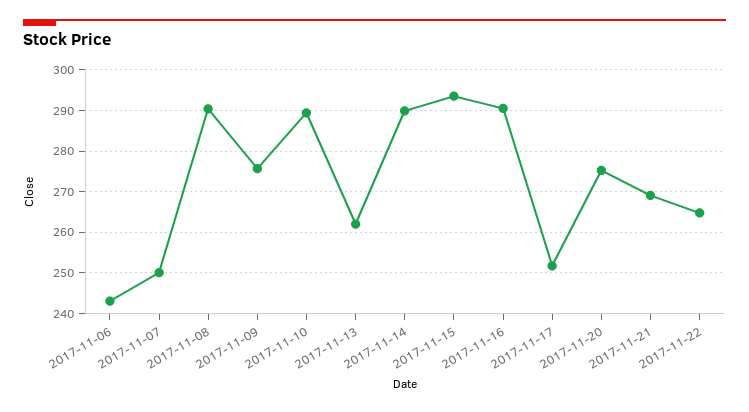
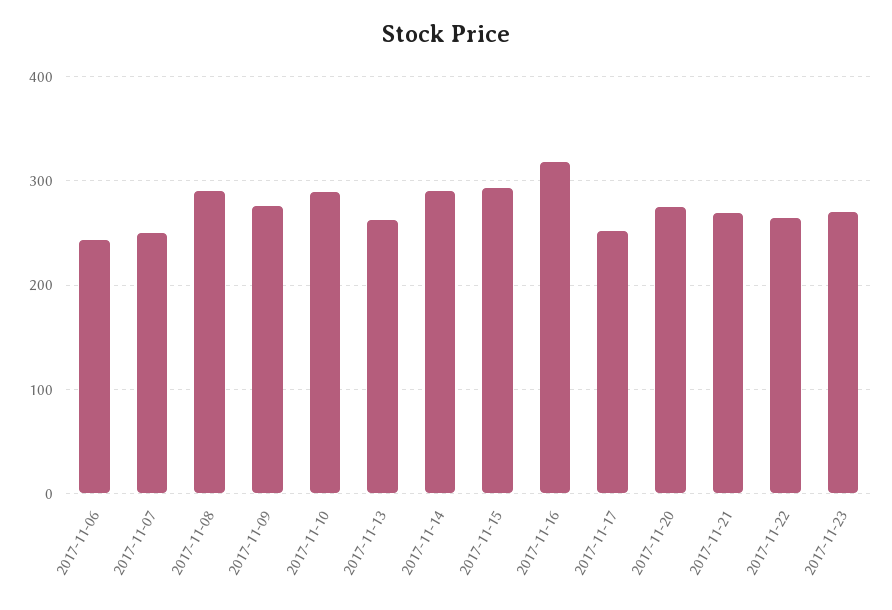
2017-11-16: 290 -> 320
2017-11-23: none -> 270

